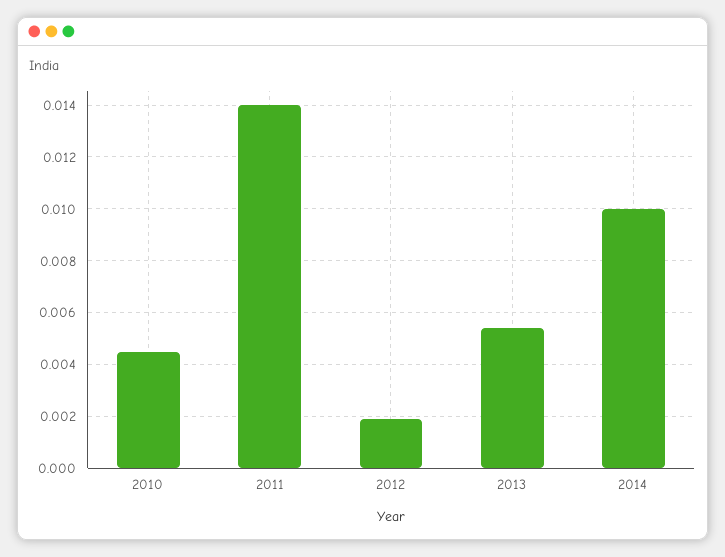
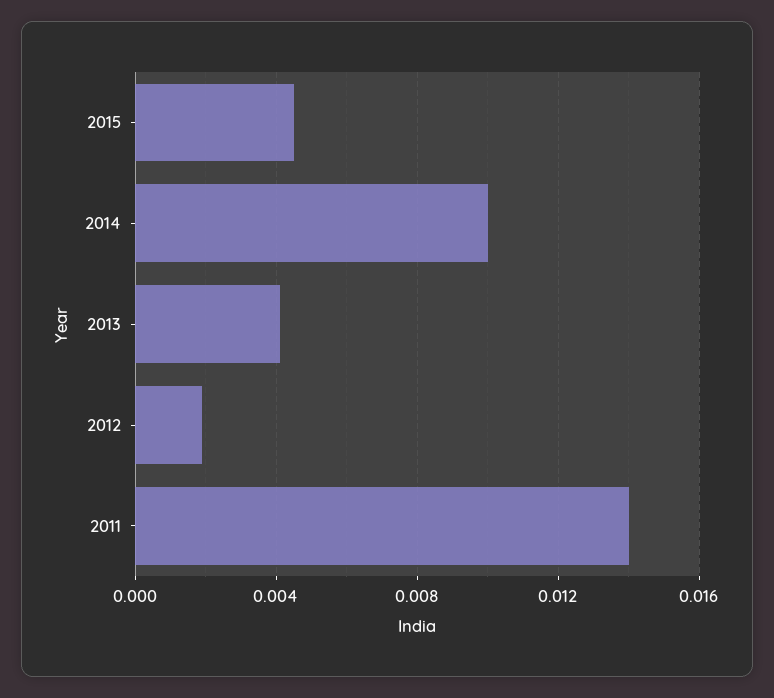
2010: 0.0045 -> none
2013: 0.0055 -> 0.004
2015: none -> 0.0045

